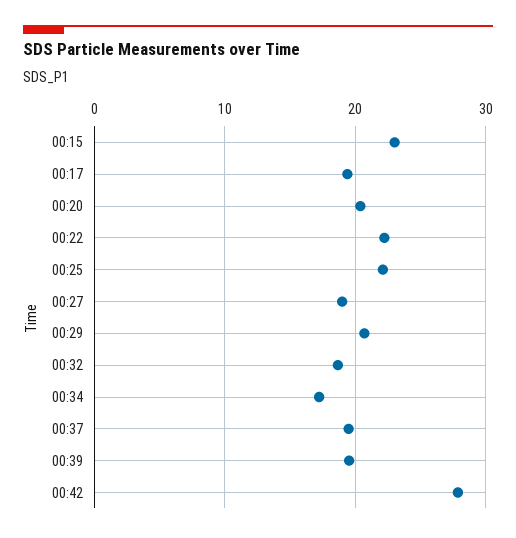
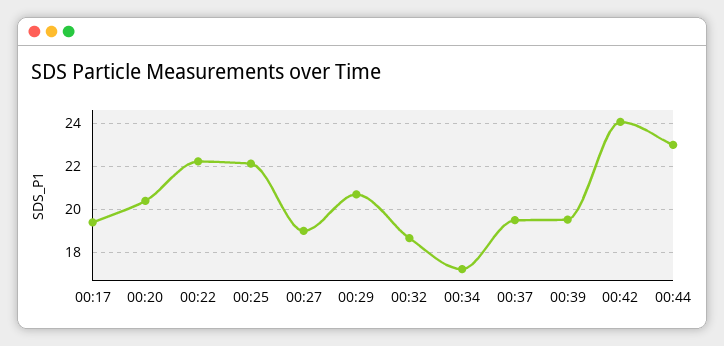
00:15: 23 -> none
00:42: 28 -> 24
00:44: none -> 23

